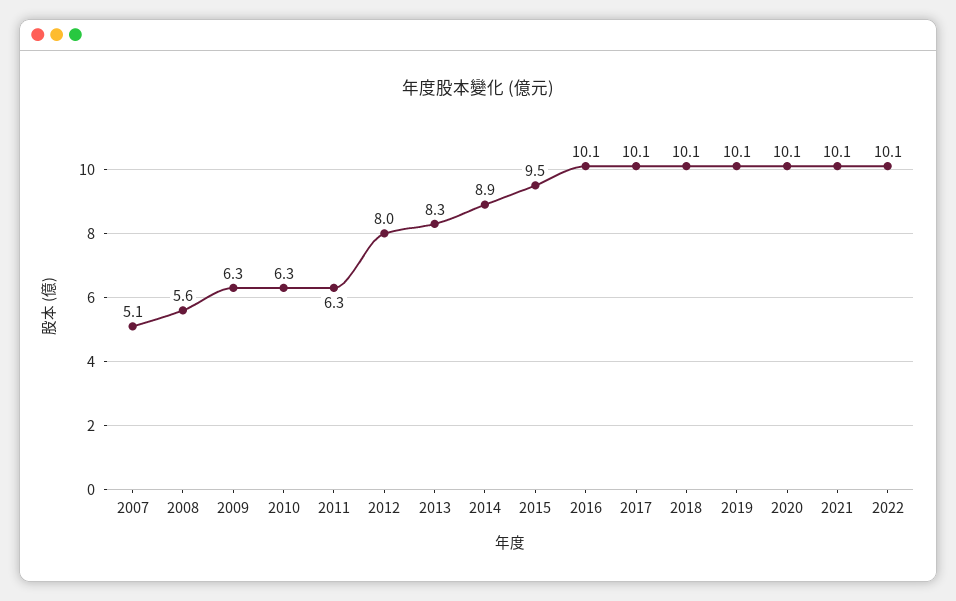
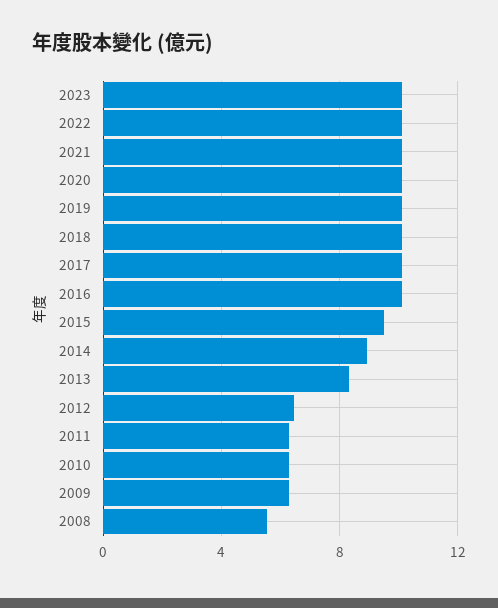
2007: 5.1 -> none
2012: 8 -> 6.5
2023: none -> 10

